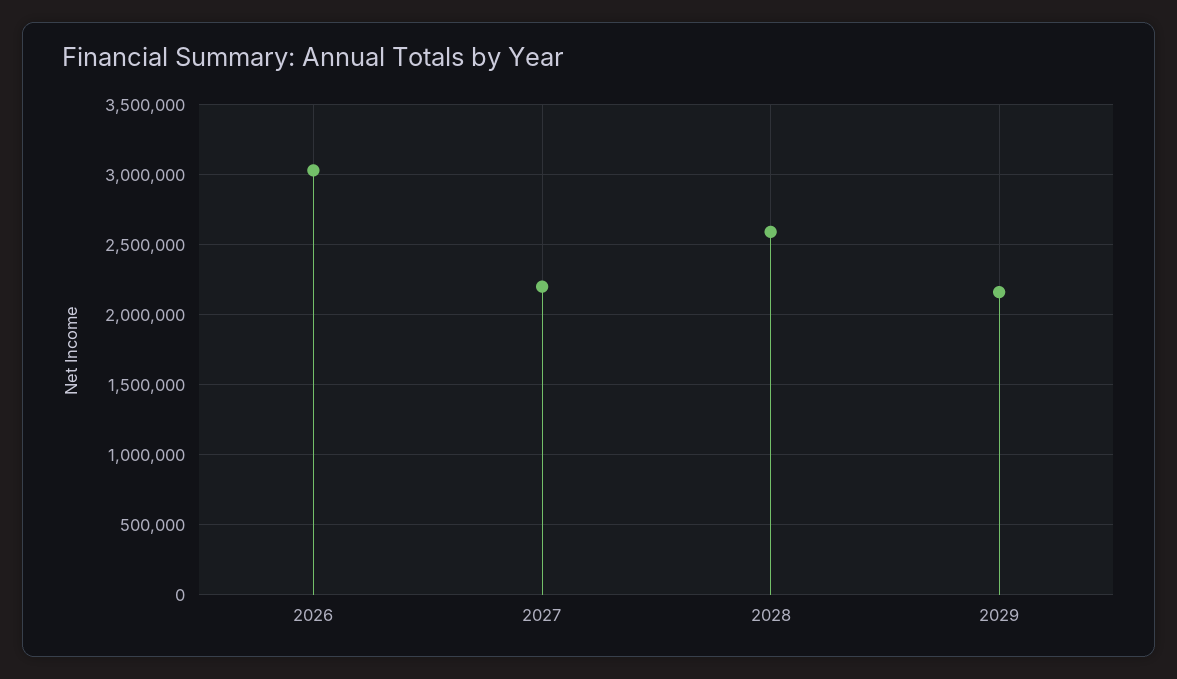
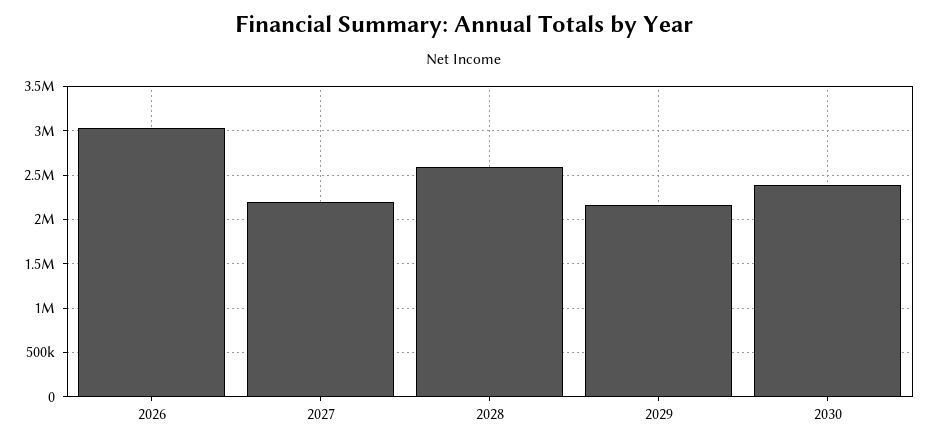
2030: none -> 2400000

